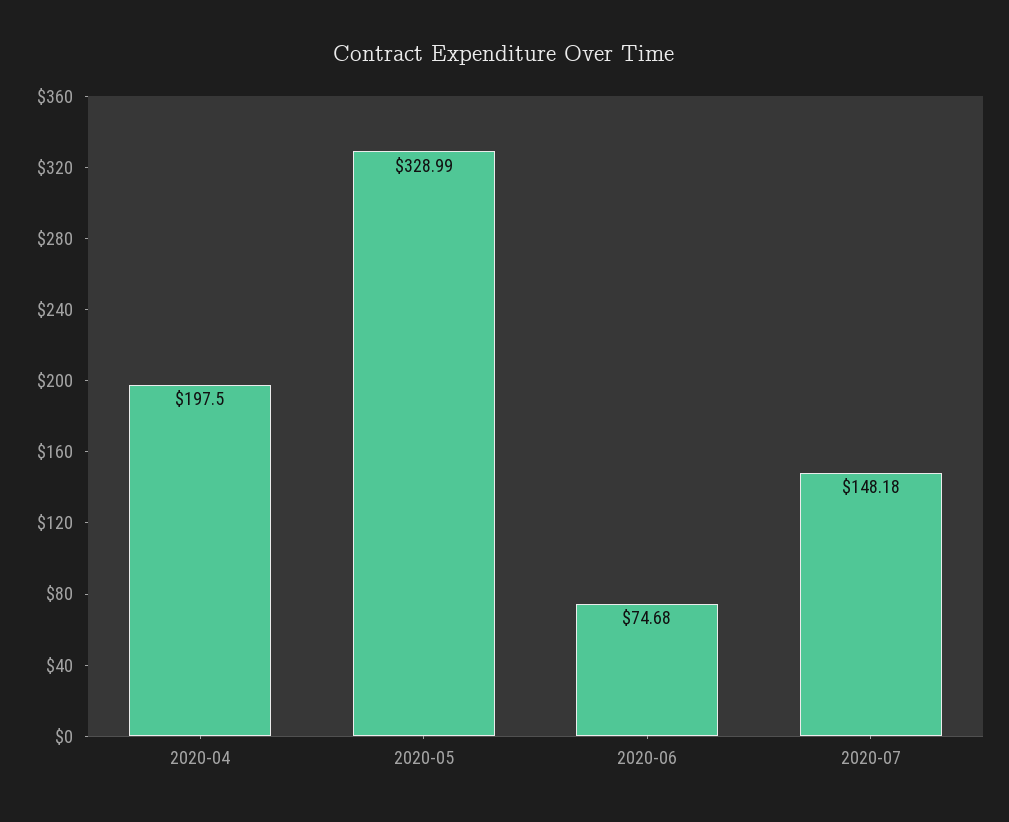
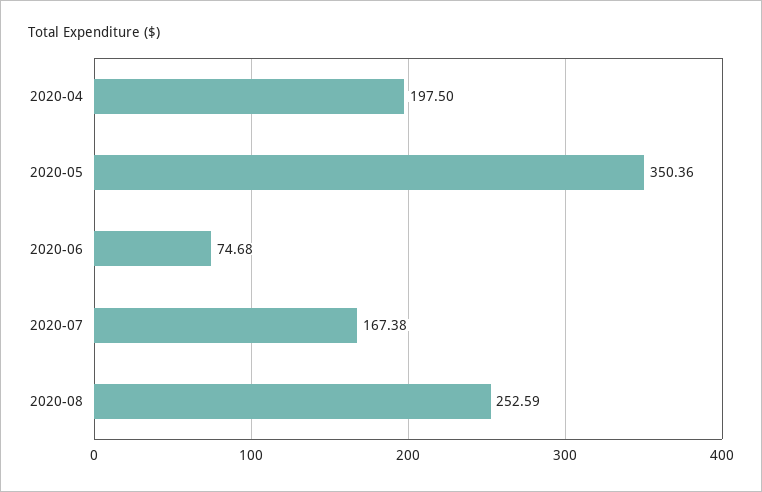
2020-05: 328.99 -> 350.36
2020-07: 148.18 -> 167.38
2020-08: none -> 252.59

